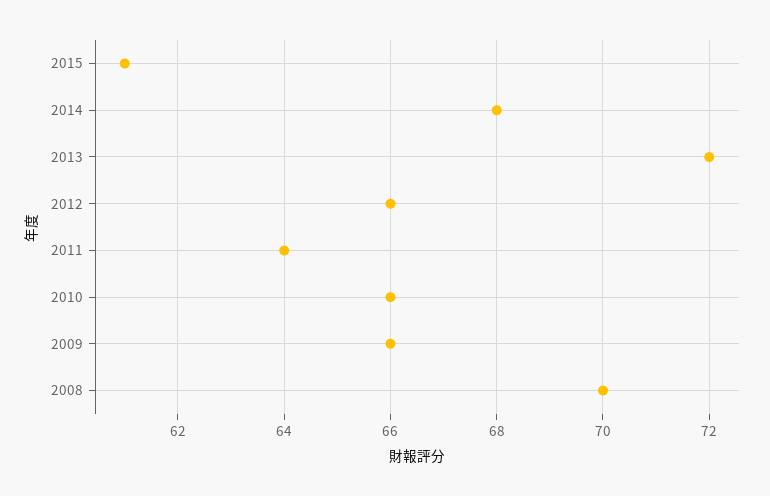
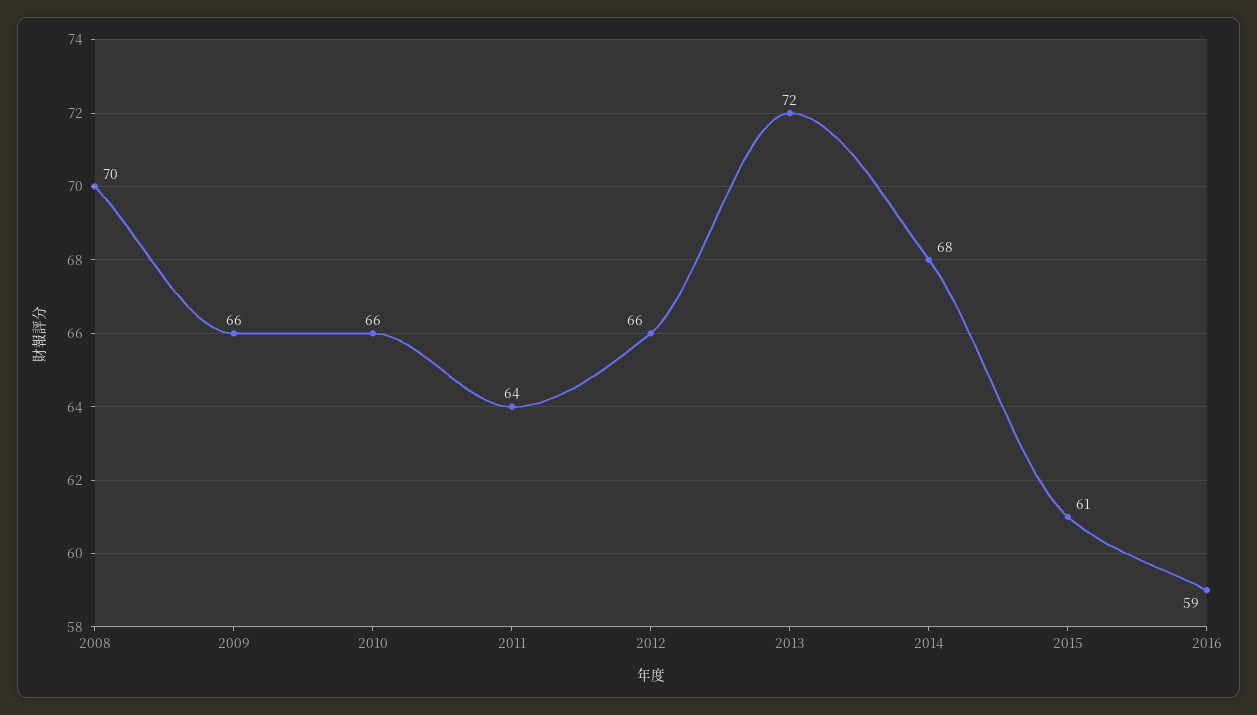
2016: none -> 59

